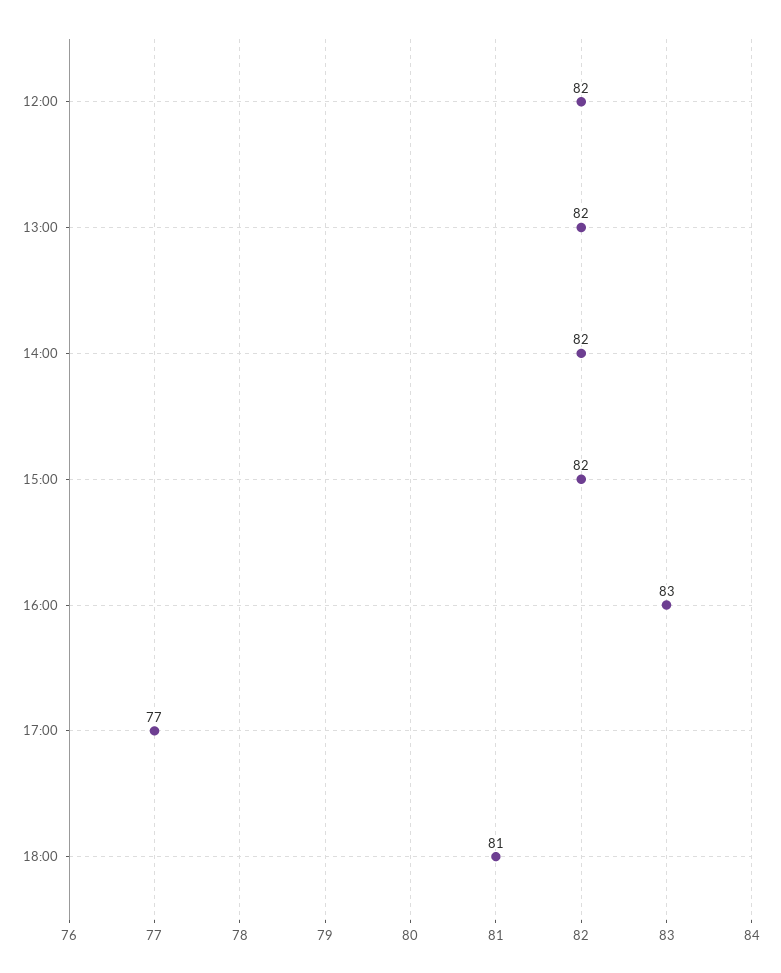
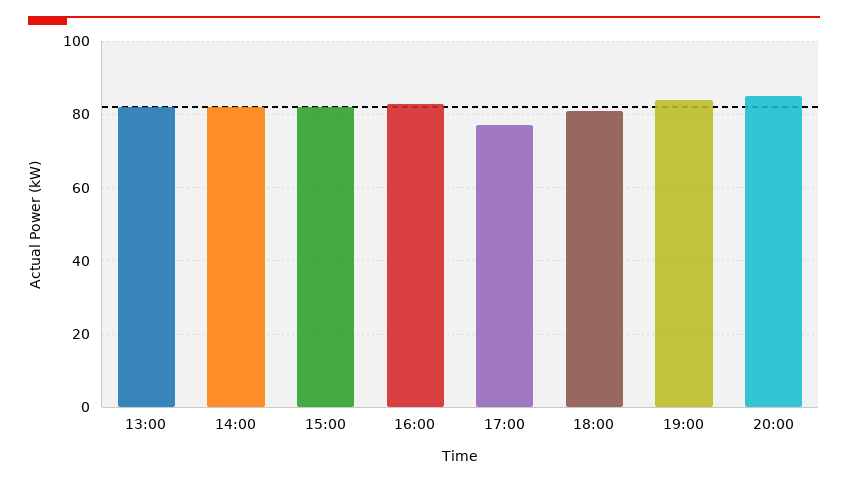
12:00: 82 -> none
19:00: none -> 85
20:00: none -> 85

